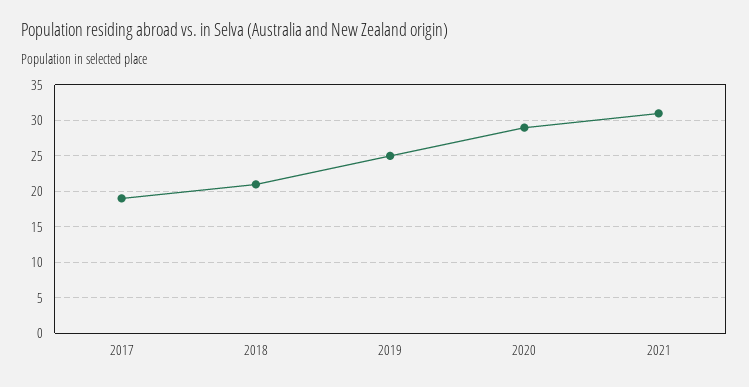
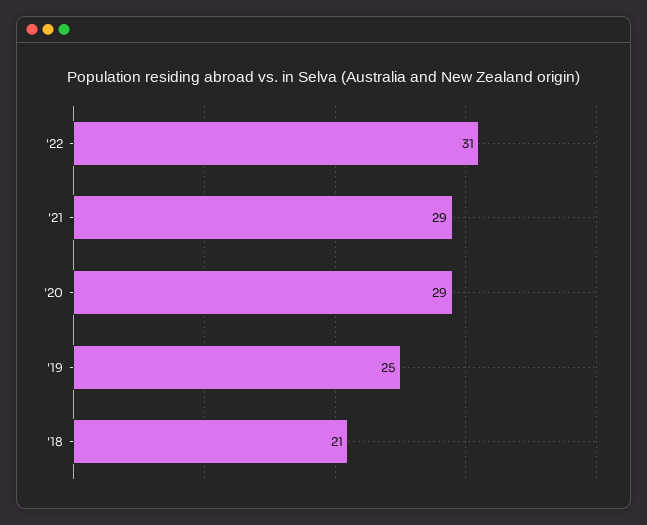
2017: 19 -> none
2021: 31 -> 29
'22: none -> 31

